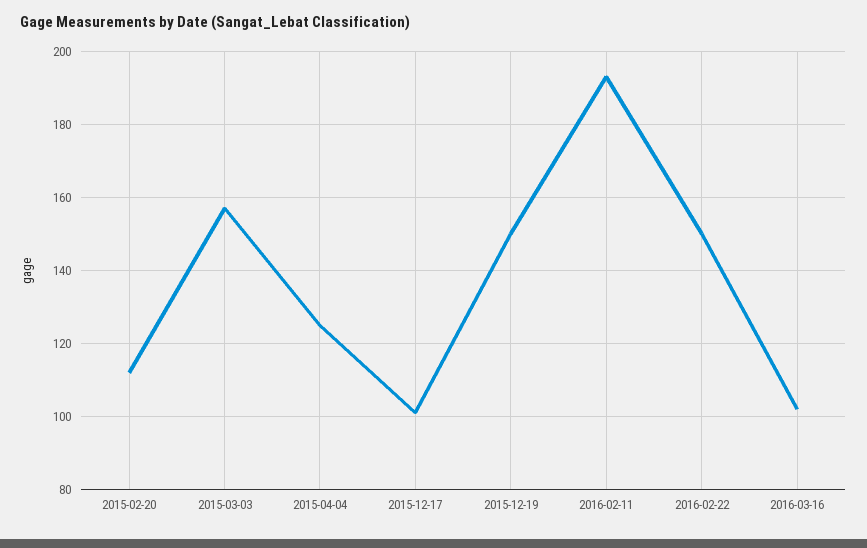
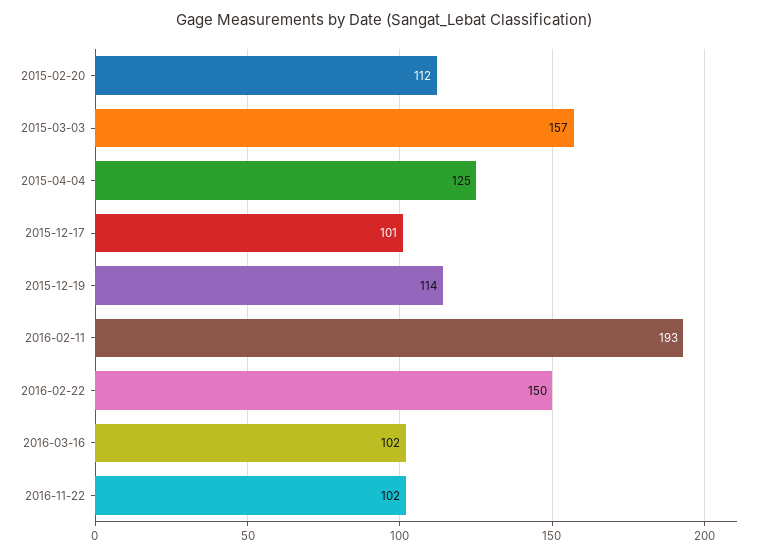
2015-12-19: 150 -> 114
2016-11-22: none -> 102

